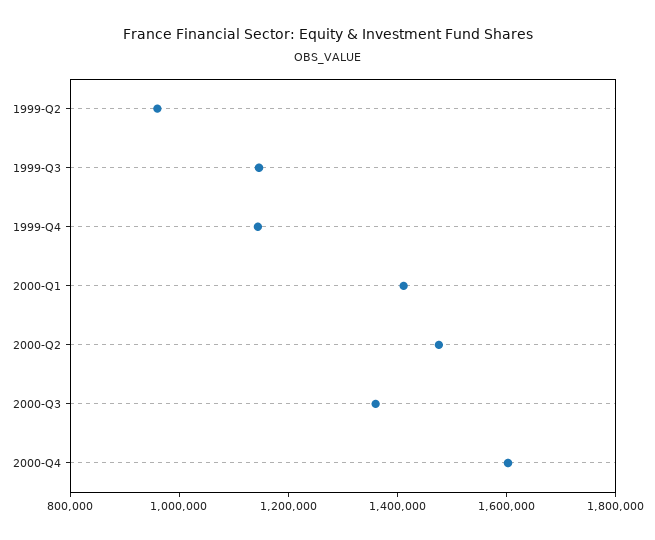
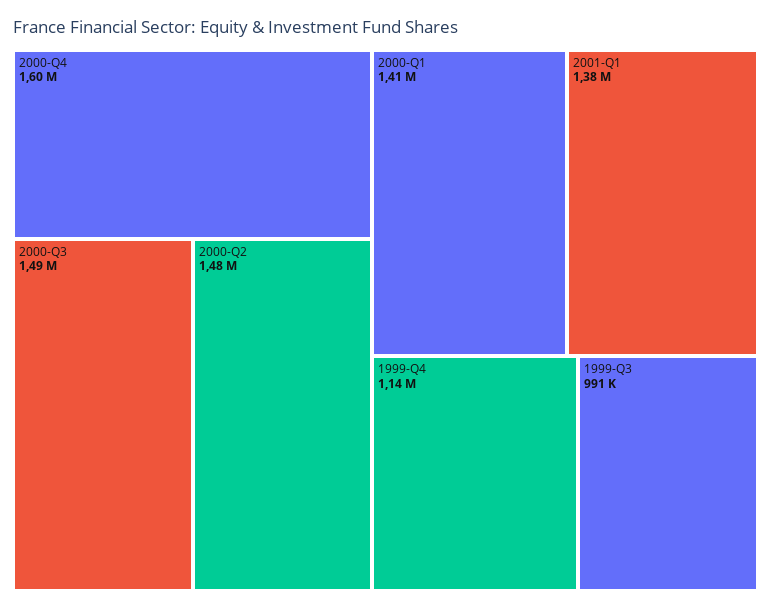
1999-Q2: 950000 -> none
1999-Q3: 1150000 -> 991000
2000-Q3: 1350000 -> 1490000
2001-Q1: none -> 1380000

